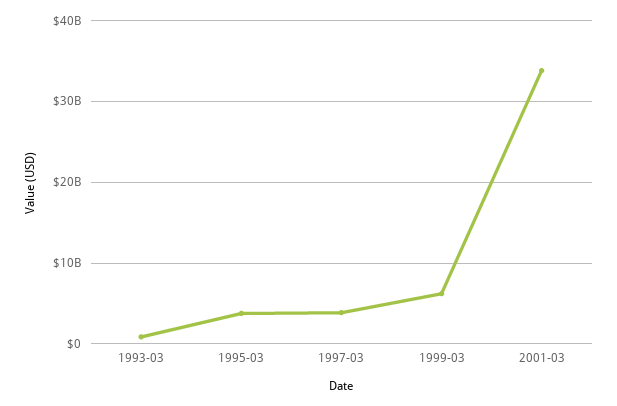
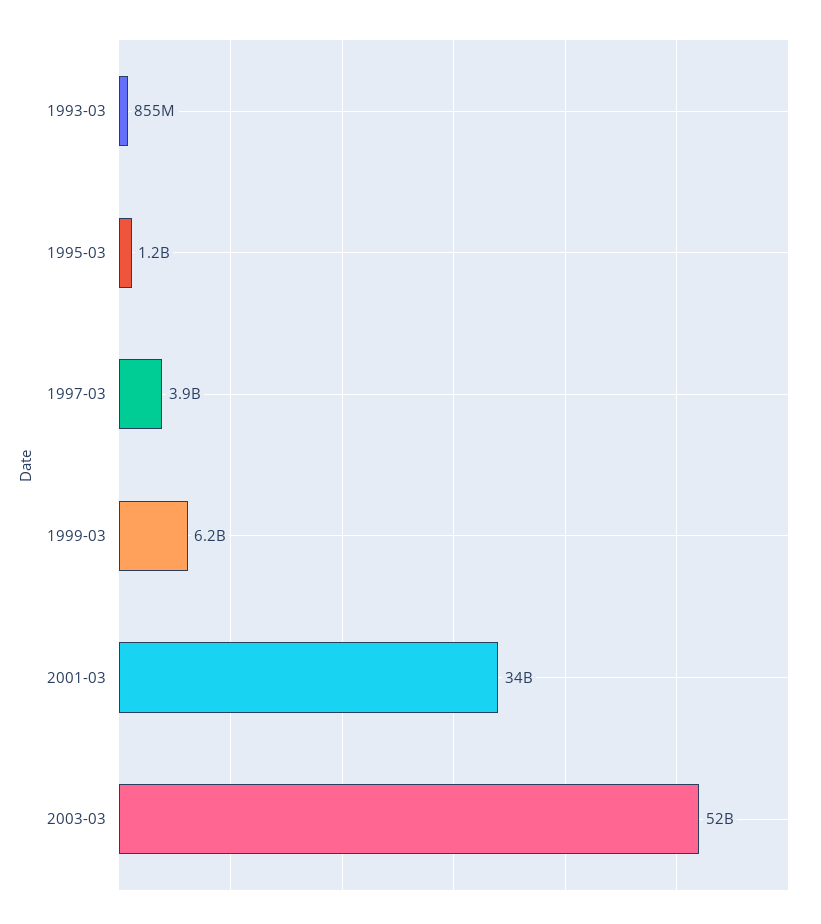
1995-03: 4000000000 -> 1200000000
2003-03: none -> 52000000000

